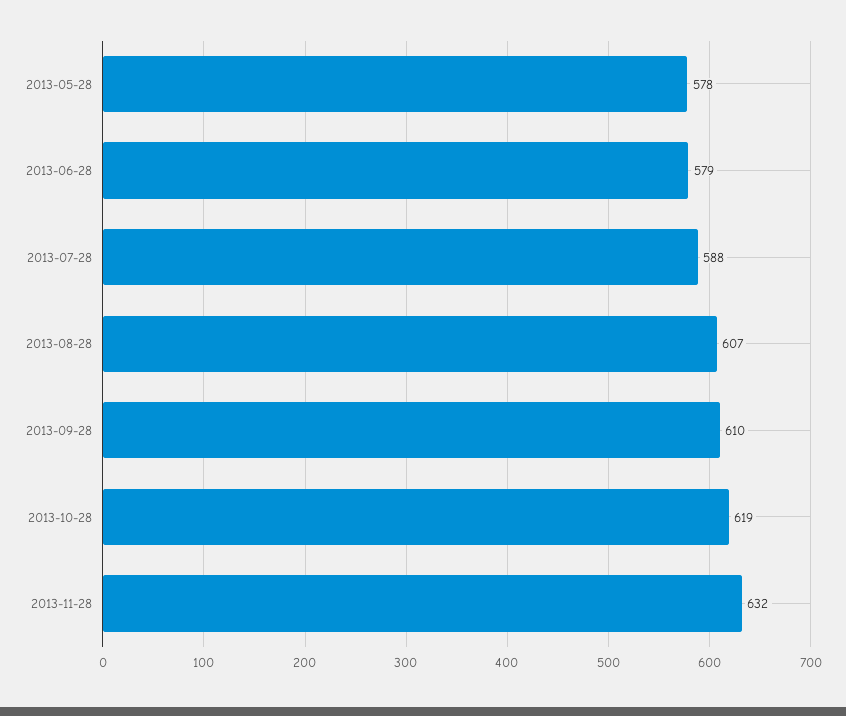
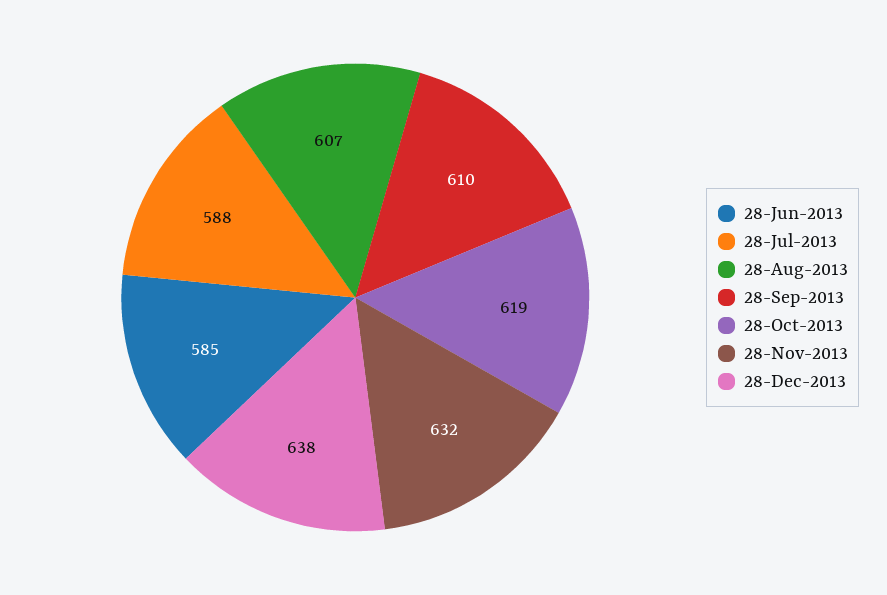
2013-05-28: 578 -> none
2013-06-28: 579 -> 585
28-Dec-2013: none -> 638

